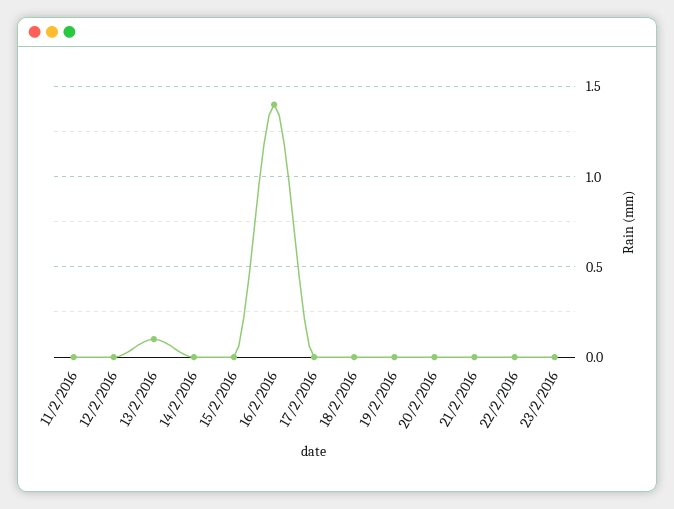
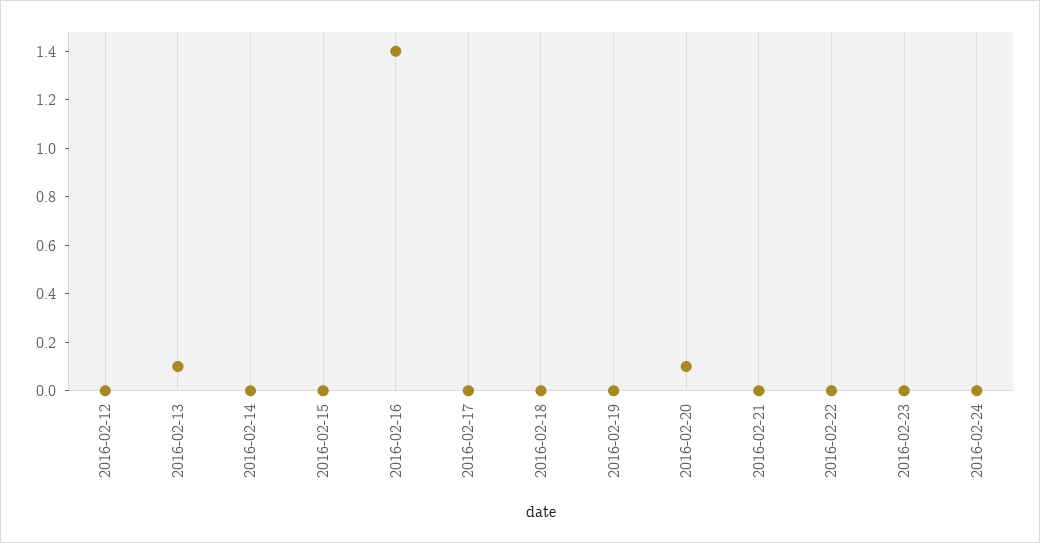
11/2/2016: 0 -> none
20/2/2016: 0 -> 0.1
2016-02-24: none -> 0

